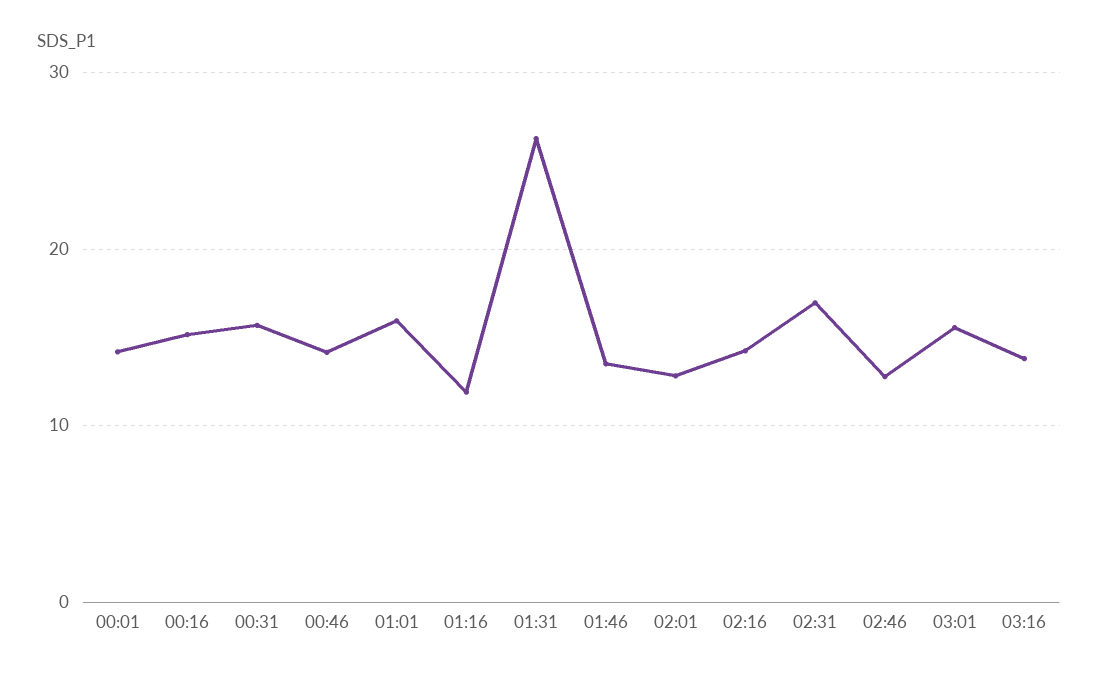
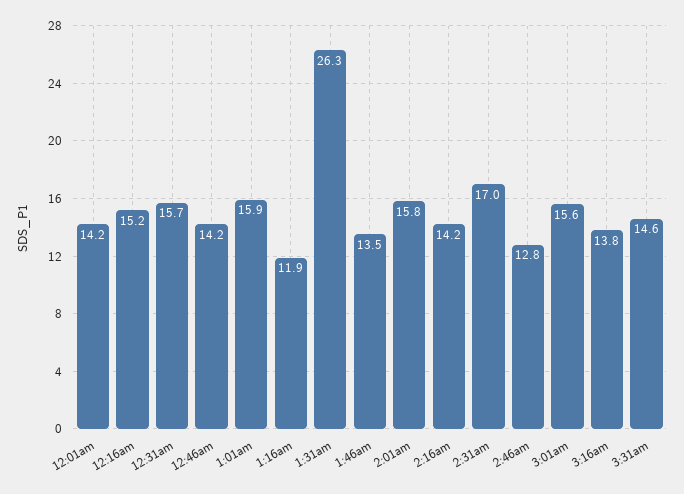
02:01: 13 -> 15.8
3:31am: none -> 14.6

